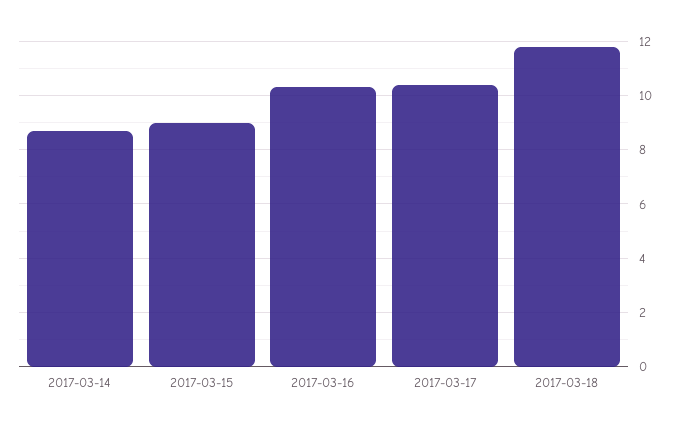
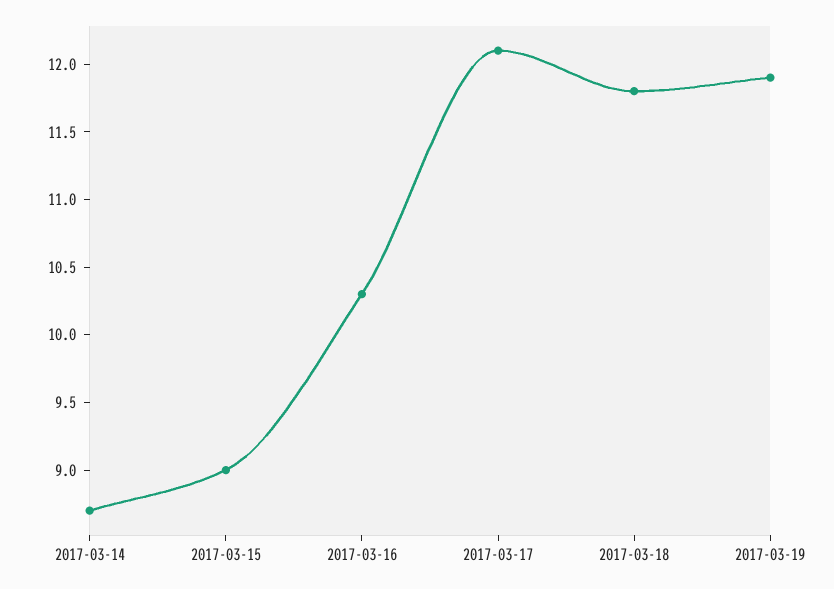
2017-03-17: 10.5 -> 12.1
2017-03-19: none -> 11.9

